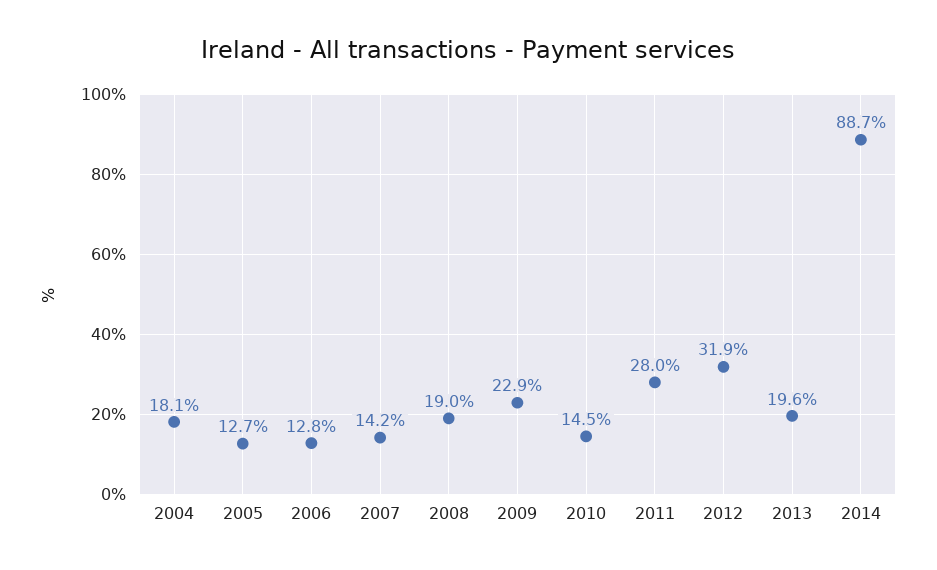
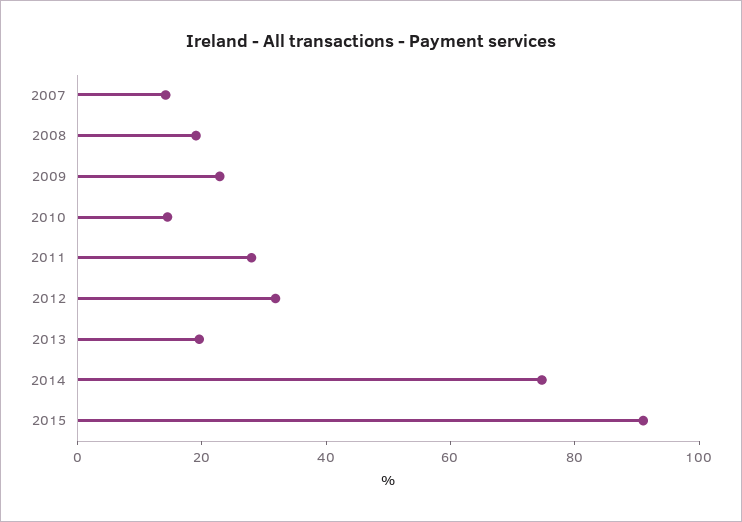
2004: 18.1 -> none
2005: 12.7 -> none
2006: 12.8 -> none
2014: 88.7 -> 75
2015: none -> 90

